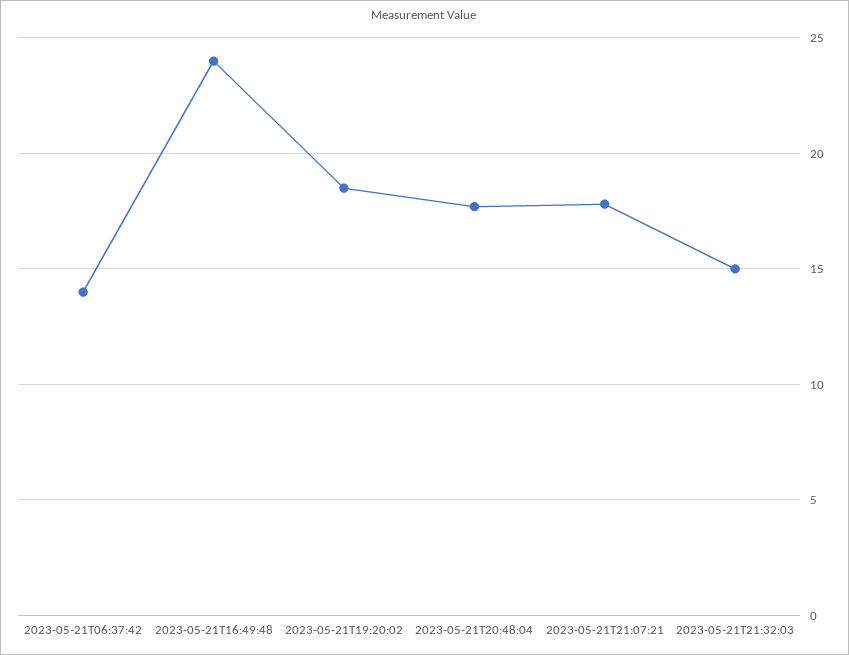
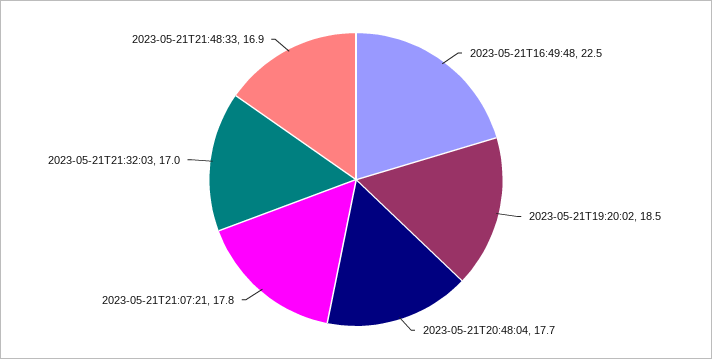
2023-05-21T06:37:42: 14 -> none
2023-05-21T16:49:48: 24 -> 22.5
2023-05-21T21:32:03: 15 -> 17
2023-05-21T21:48:33: none -> 16.9

